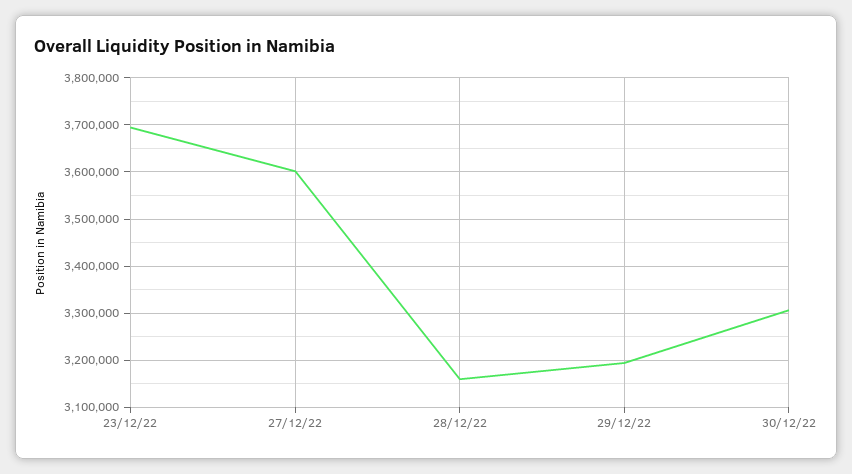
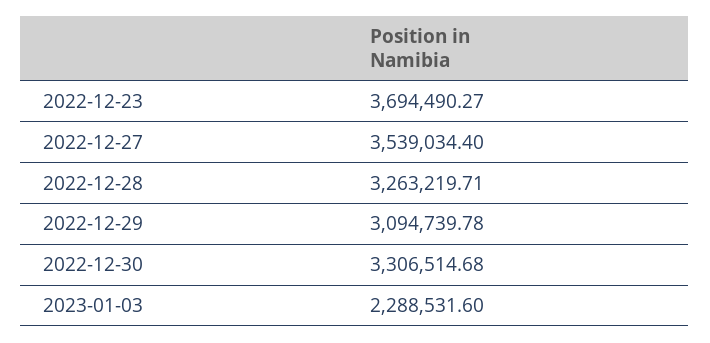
27/12/22: 3600000 -> 3539034.4
28/12/22: 3160000 -> 3263219.71
29/12/22: 3200000 -> 3094739.78
2023-01-03: none -> 2288531.6

